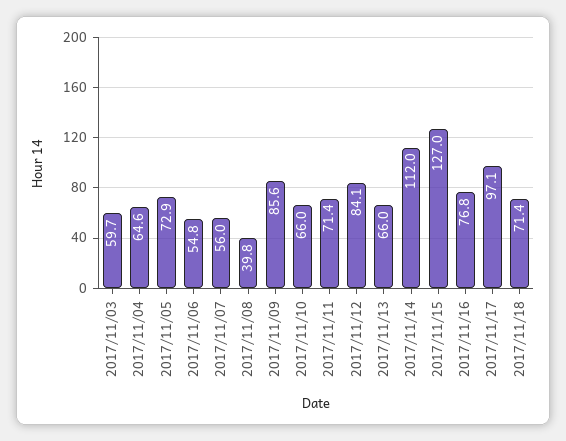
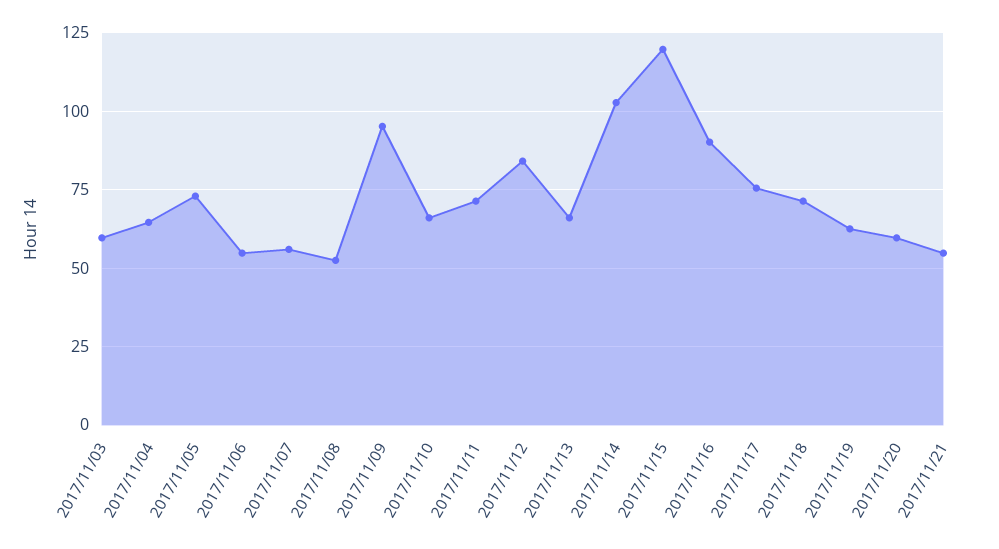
2017/11/08: 39.8 -> 52.5
2017/11/09: 85.6 -> 95
2017/11/14: 112 -> 102.5
2017/11/15: 127 -> 120
2017/11/16: 76.8 -> 90
2017/11/17: 97.1 -> 75
2017/11/19: none -> 62.5
2017/11/20: none -> 60
2017/11/21: none -> 55

